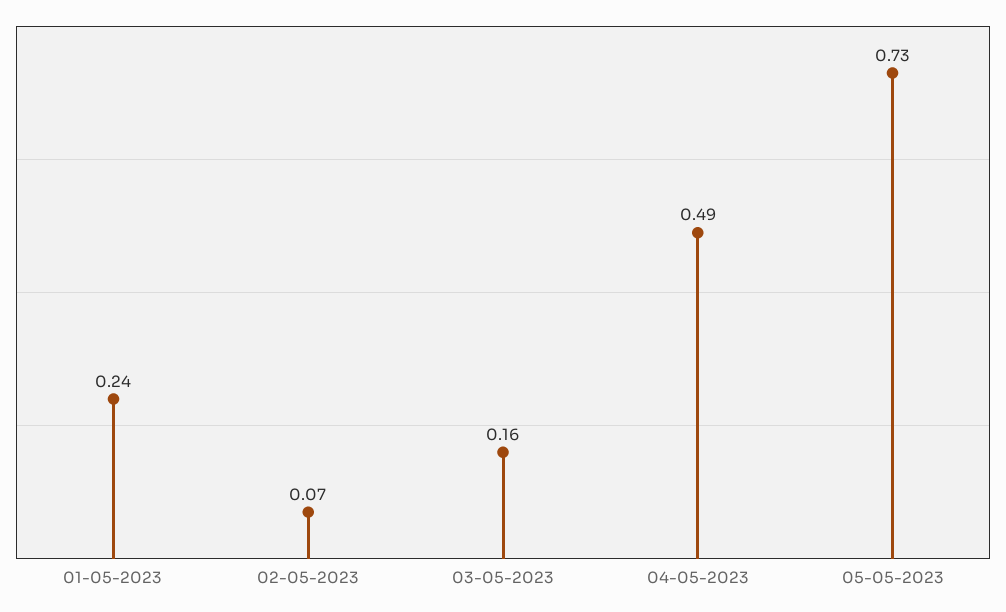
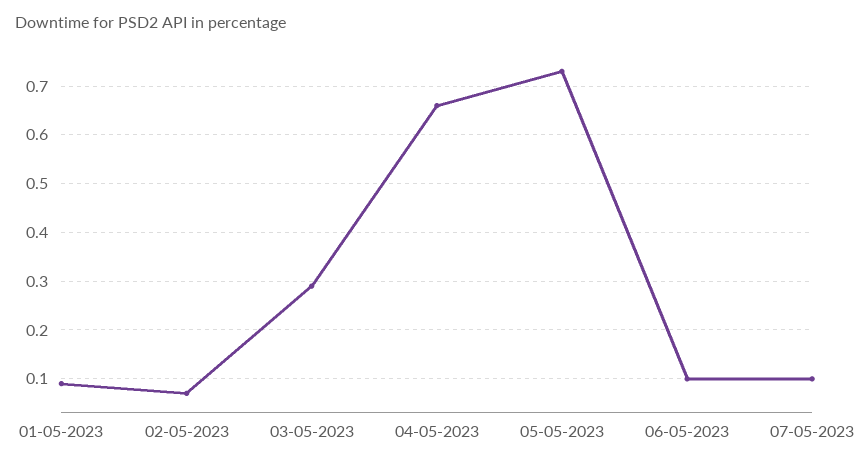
01-05-2023: 0.24 -> 0.1
03-05-2023: 0.16 -> 0.3
04-05-2023: 0.49 -> 0.65
06-05-2023: none -> 0.1
07-05-2023: none -> 0.1

